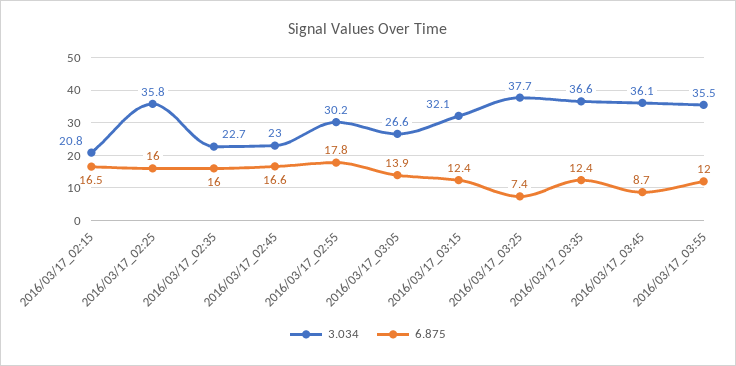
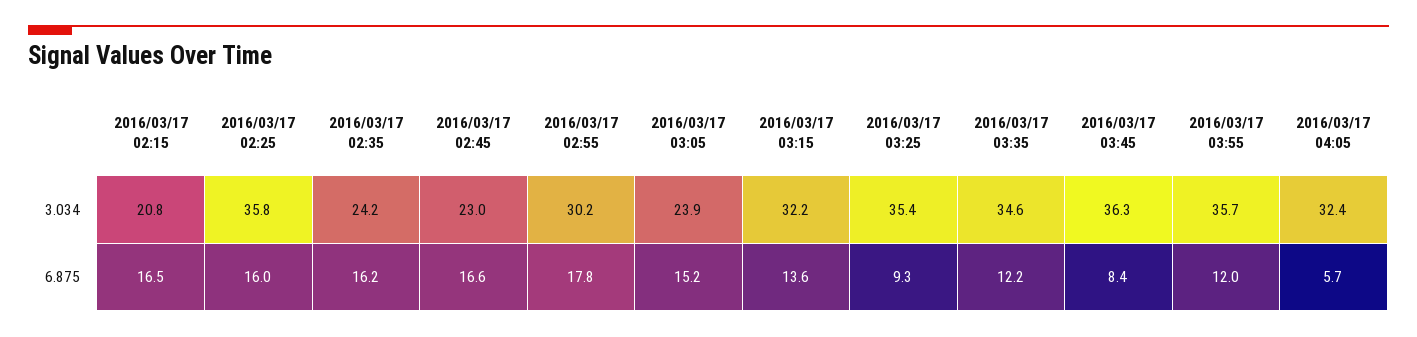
3.034, 2016/03/17_02:35: 22.7 -> 24.2
6.875, 2016/03/17_02:35: 16 -> 16.2
3.034, 2016/03/17_03:05: 26.6 -> 23.9
6.875, 2016/03/17_03:05: 13.9 -> 15.2
3.034, 2016/03/17_03:15: 32.1 -> 32.2
6.875, 2016/03/17_03:15: 12.4 -> 13.6
3.034, 2016/03/17_03:25: 37.7 -> 35.4
6.875, 2016/03/17_03:25: 7.4 -> 9.3
3.034, 2016/03/17_03:35: 36.6 -> 34.6
6.875, 2016/03/17_03:35: 12.4 -> 12.2
3.034, 2016/03/17_03:45: 36.1 -> 36.3
6.875, 2016/03/17_03:45: 8.7 -> 8.4
3.034, 2016/03/17_03:55: 35.5 -> 35.7
3.034, 2016/03/17 04:05: none -> 32.4
6.875, 2016/03/17 04:05: none -> 5.7

